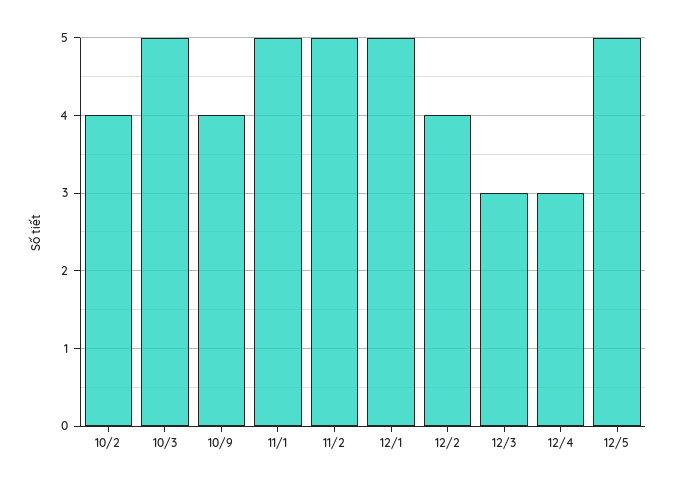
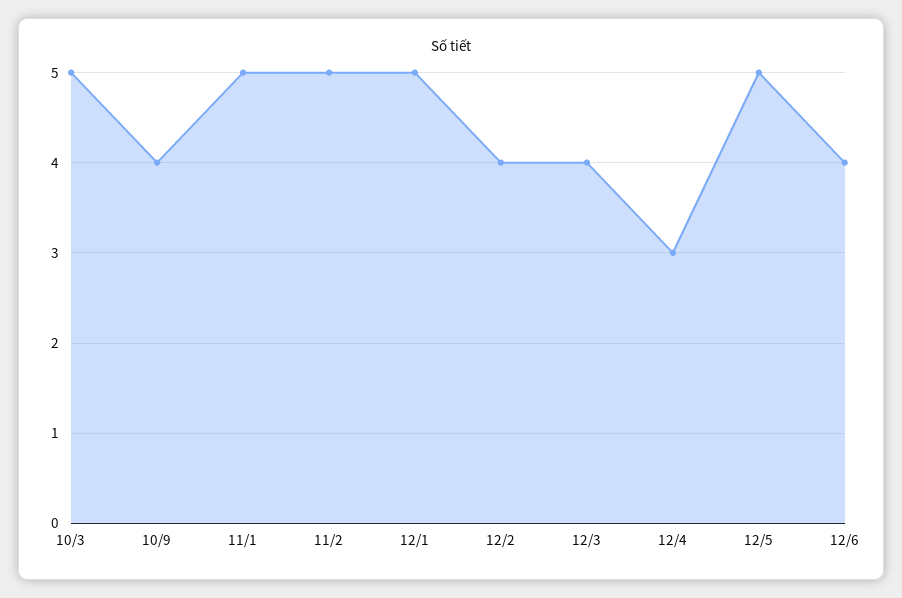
10/2: 4 -> none
12/3: 3 -> 4
12/6: none -> 4

